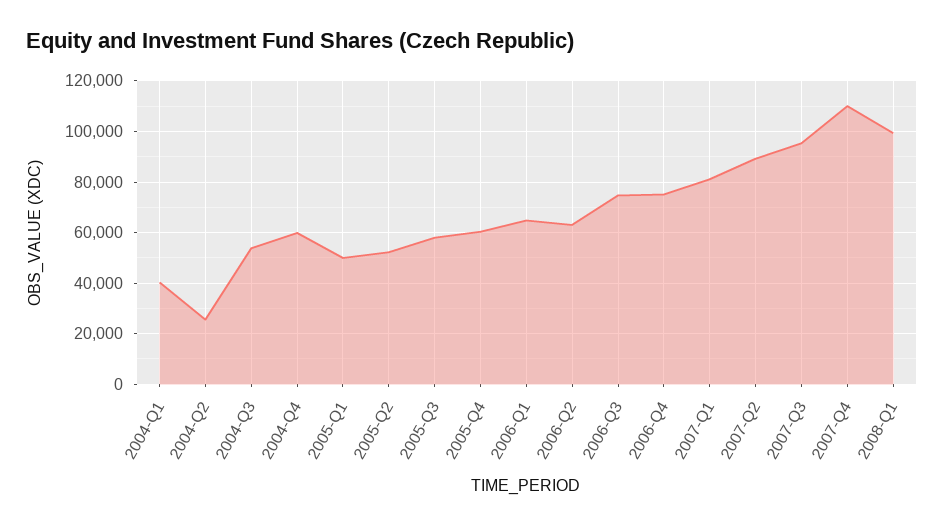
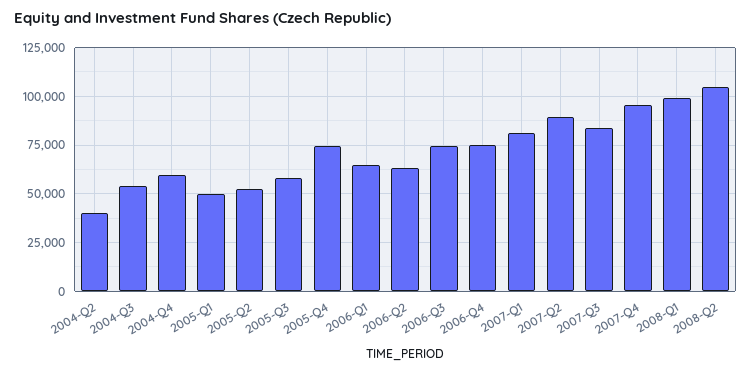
2004-Q1: 40000 -> none
2004-Q2: 25000 -> 40000
2005-Q4: 60000 -> 75000
2007-Q3: 95000 -> 85000
2007-Q4: 110000 -> 95000
2008-Q2: none -> 105000

